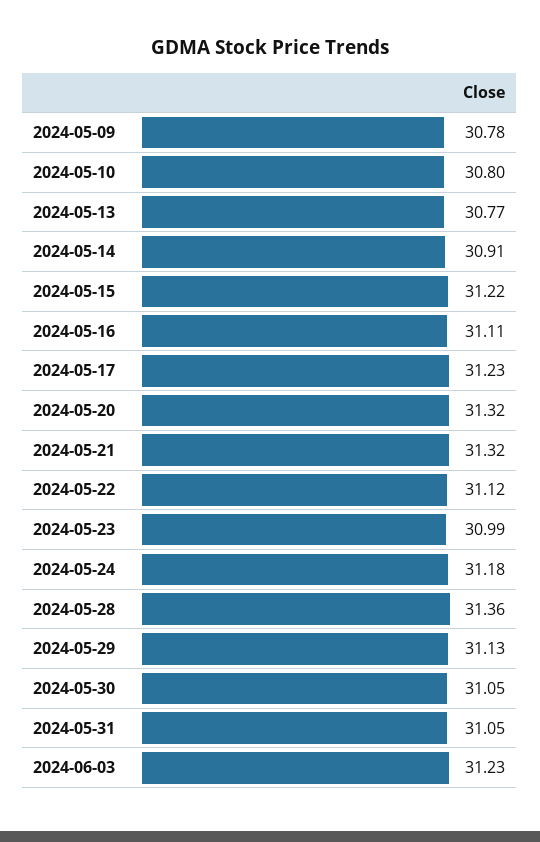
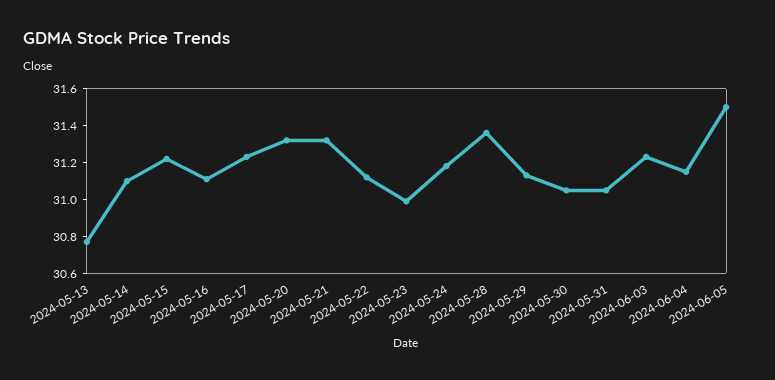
2024-05-09: 30.78 -> none
2024-05-10: 30.8 -> none
2024-05-14: 30.91 -> 31.1
2024-06-04: none -> 31.15
2024-06-05: none -> 31.5

